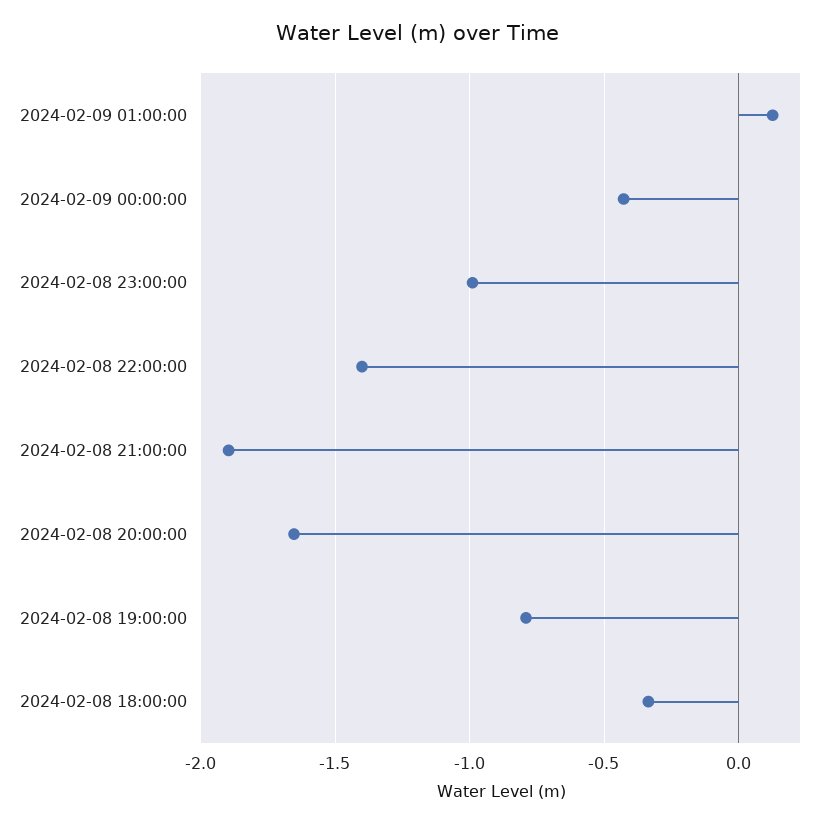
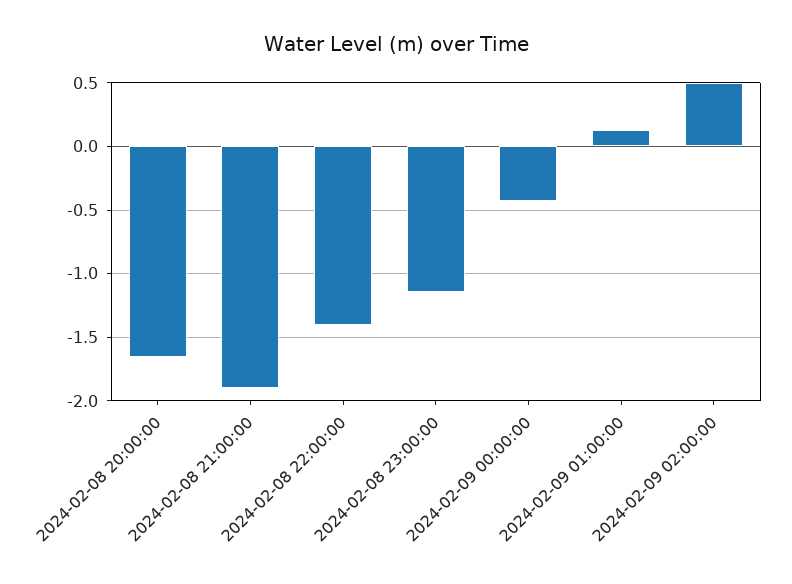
2024-02-08 23:00:00: -1 -> -1.15
2024-02-08 19:00:00: -0.8 -> none
2024-02-08 18:00:00: -0.35 -> none
2024-02-09 02:00:00: none -> 0.5

